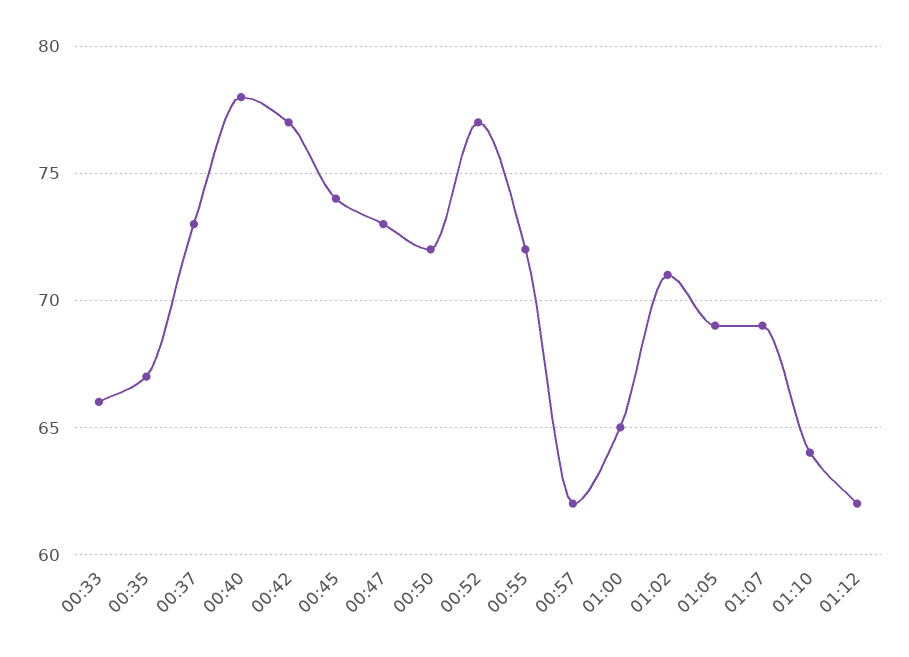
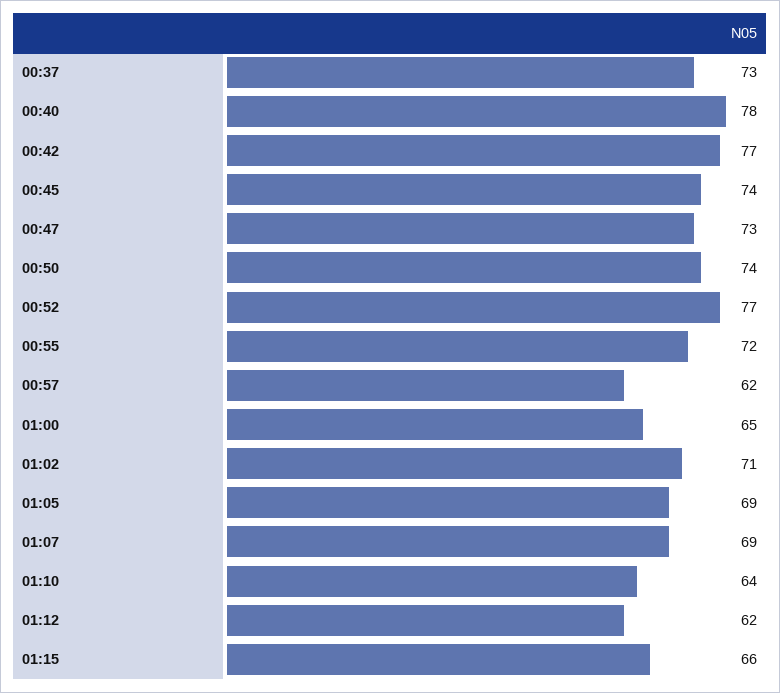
00:33: 66 -> none
00:35: 67 -> none
00:50: 72 -> 74
01:15: none -> 66

